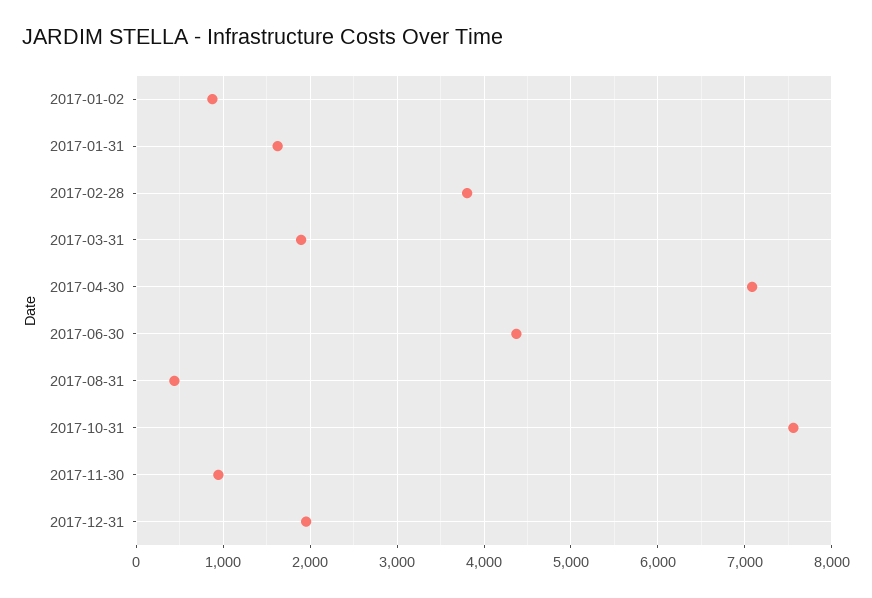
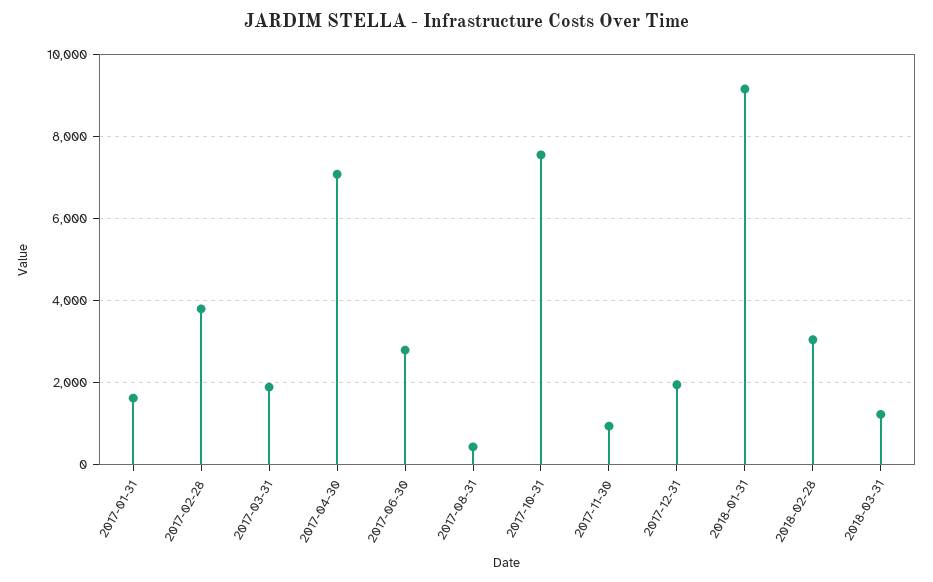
2017-01-02: 900 -> none
2017-06-30: 4400 -> 2800
2018-01-31: none -> 9200
2018-02-28: none -> 3000
2018-03-31: none -> 1200

